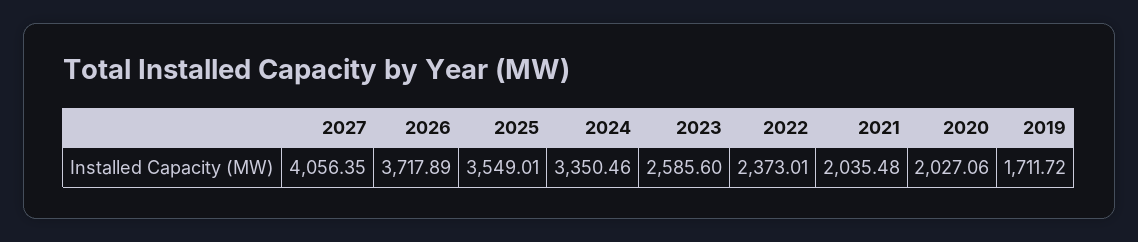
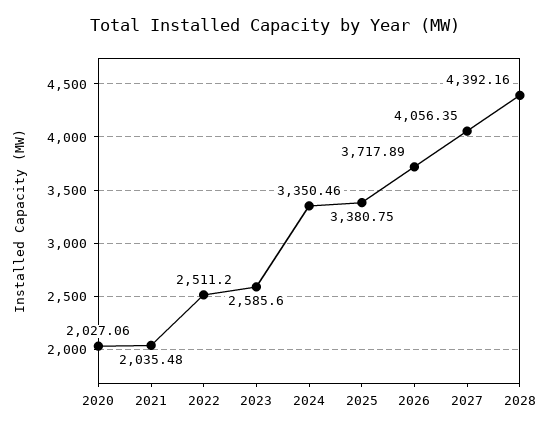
2025: 3549.01 -> 3380.75
2022: 2373.01 -> 2511.2
2019: 1711.72 -> none
2028: none -> 4392.16

